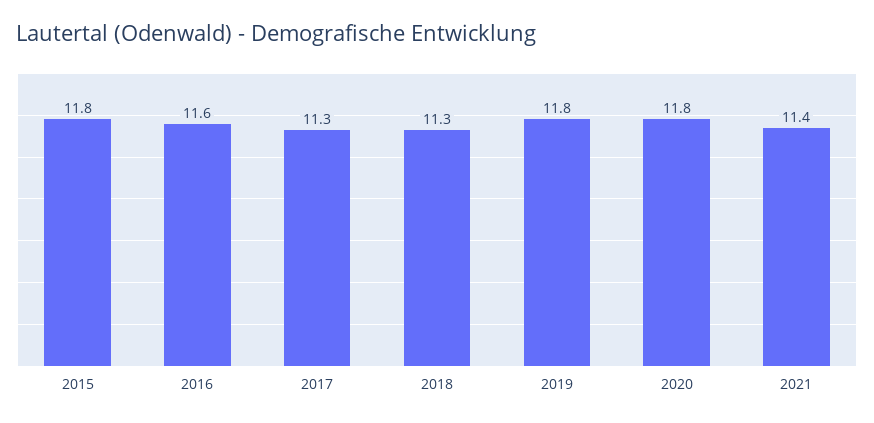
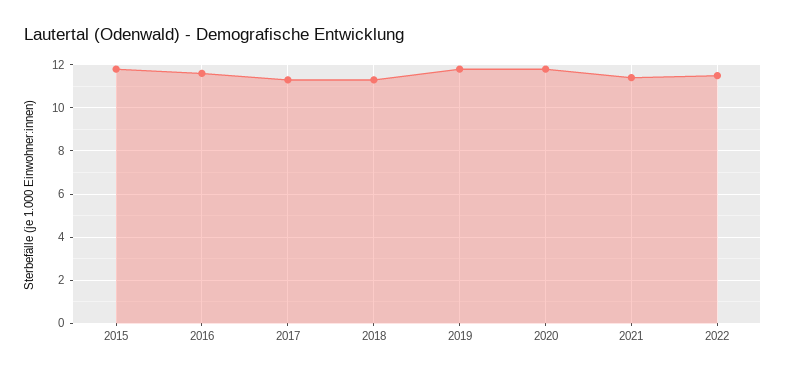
2022: none -> 11.5

